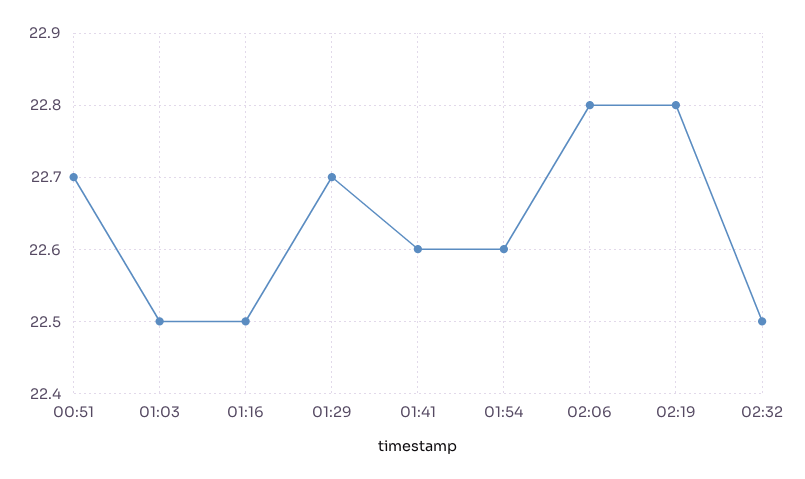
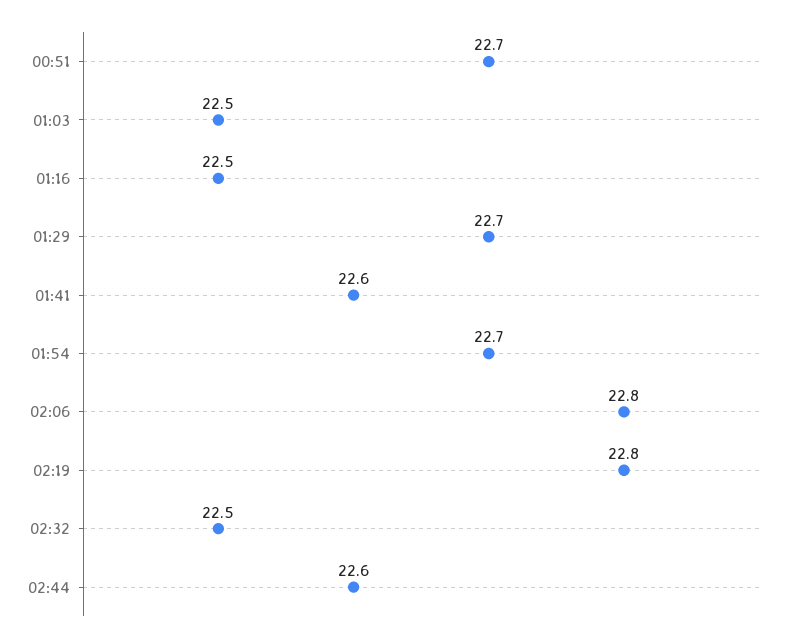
01:54: 22.6 -> 22.7
02:44: none -> 22.6

